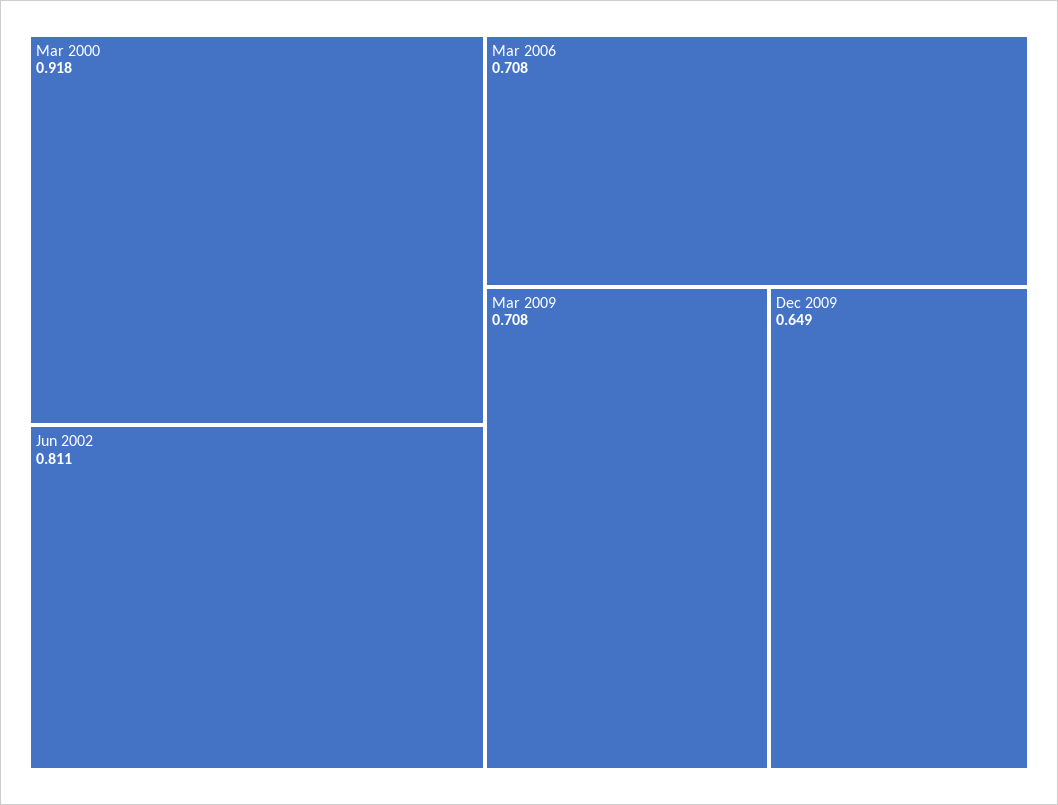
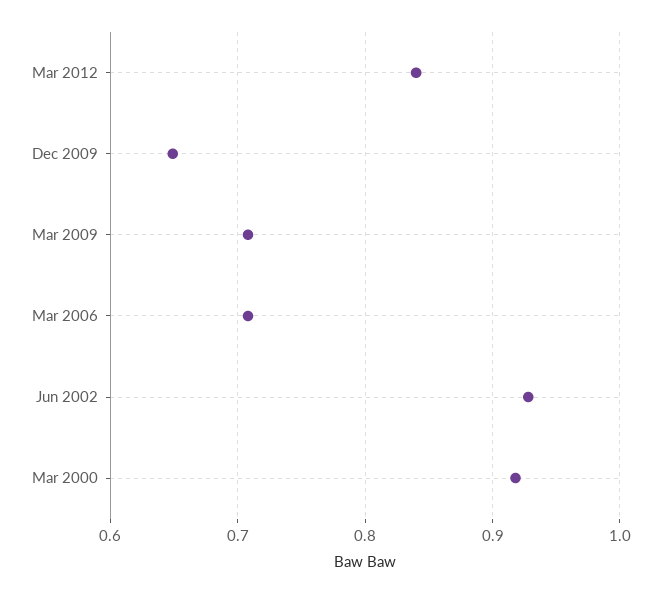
Jun 2002: 0.811 -> 0.93
Mar 2012: none -> 0.84

